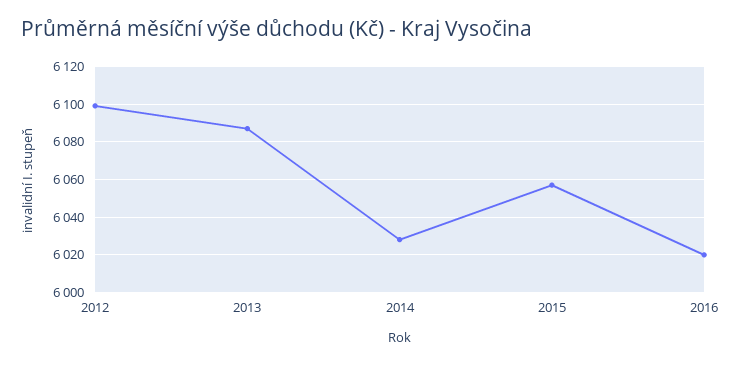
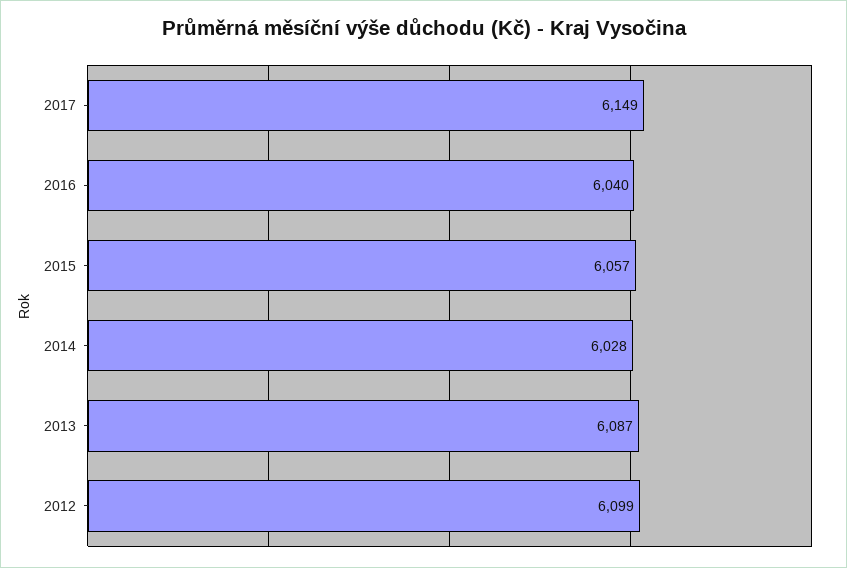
2016: 6020 -> 6040
2017: none -> 6149

